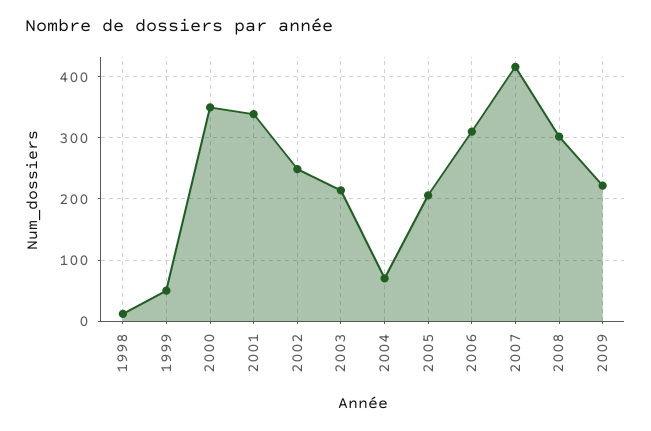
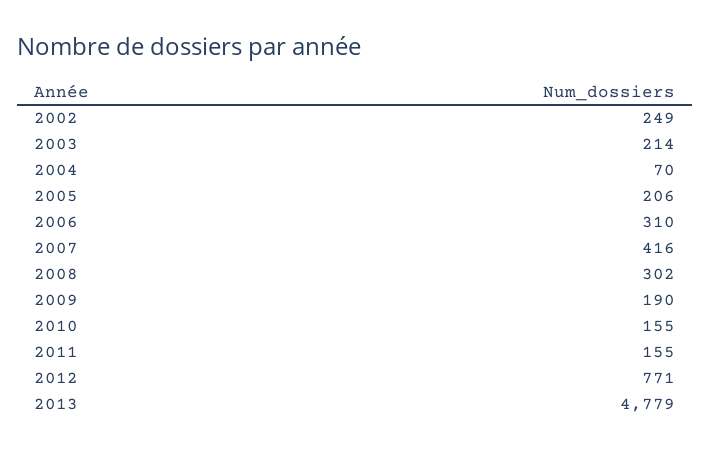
1998: 10 -> none
1999: 50 -> none
2000: 350 -> none
2001: 340 -> none
2009: 220 -> 190
2010: none -> 155
2011: none -> 155
2012: none -> 771
2013: none -> 4779

